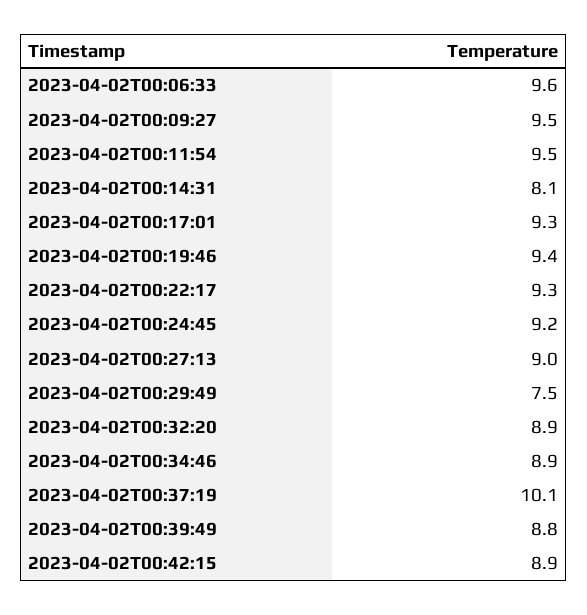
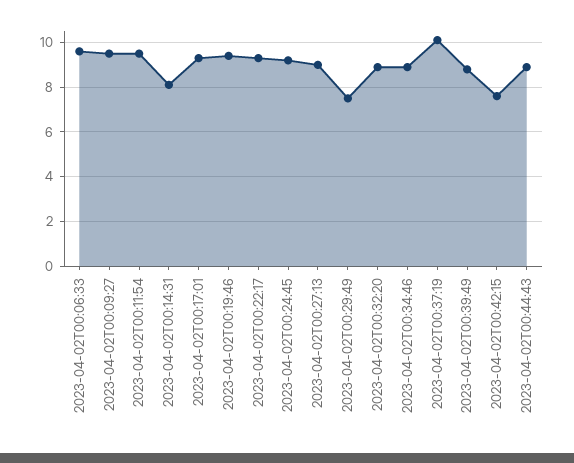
2023-04-02T00:42:15: 8.9 -> 7.5
2023-04-02T00:44:43: none -> 9

